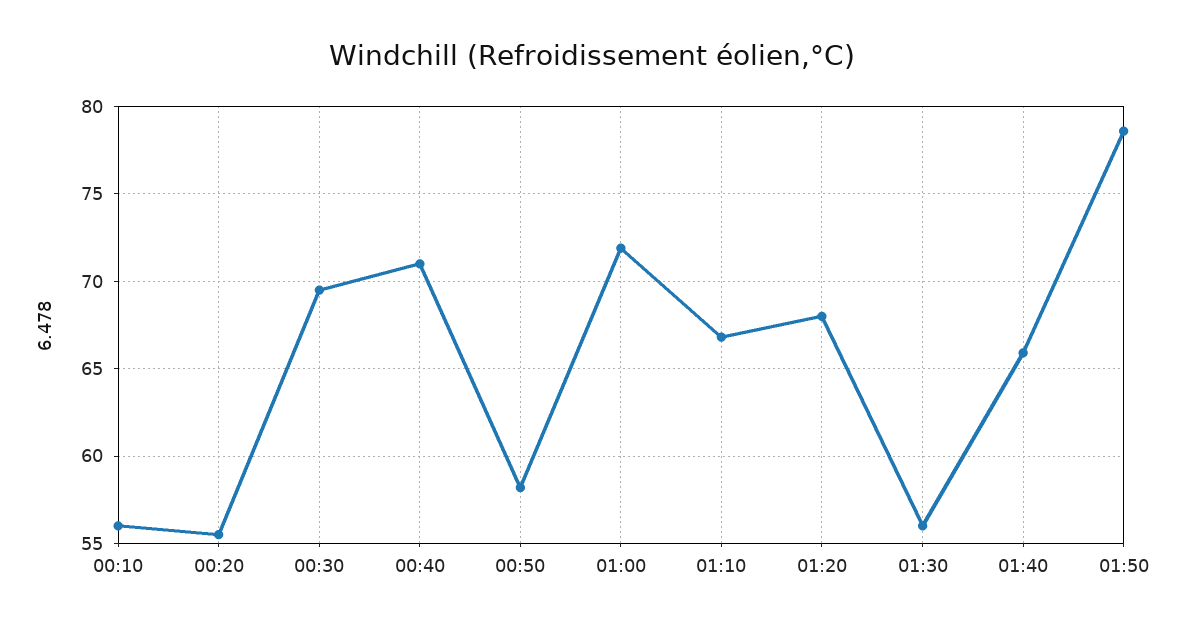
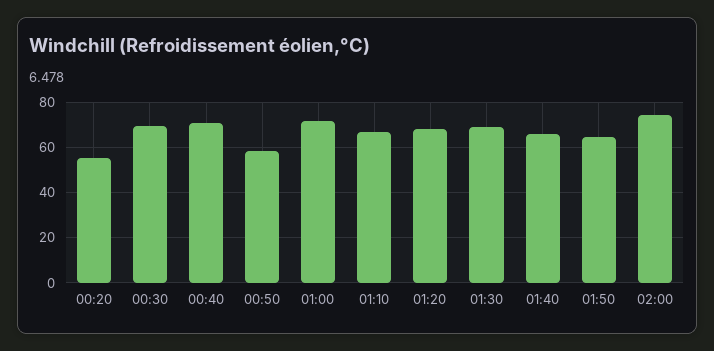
00:10: 56 -> none
01:30: 56 -> 70
01:50: 78.5 -> 65
02:00: none -> 75

